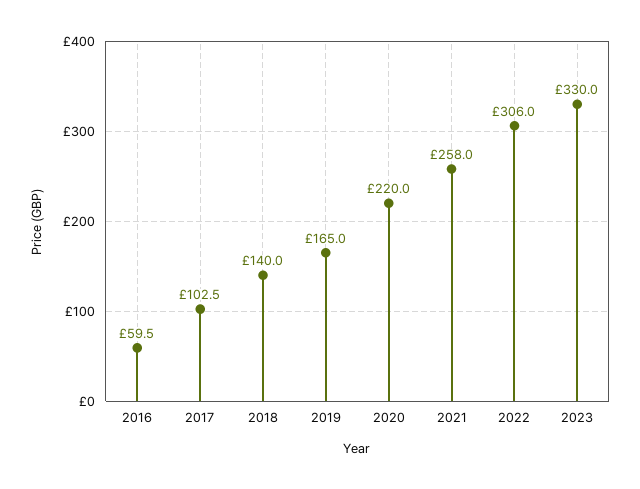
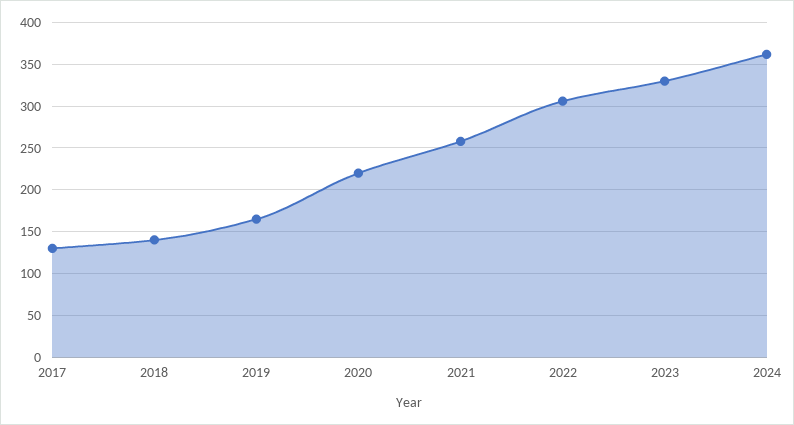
2016: 59.5 -> none
2017: 102.5 -> 130
2024: none -> 360

